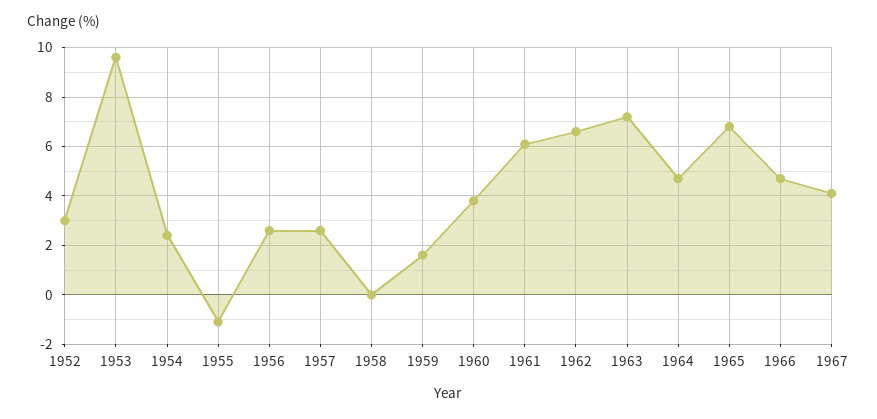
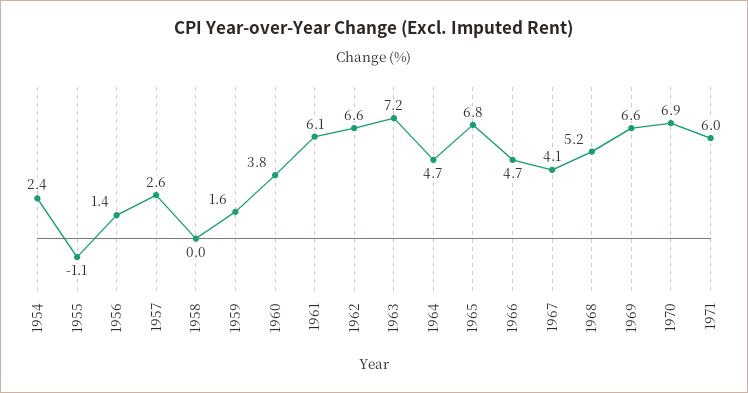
1952: 3 -> none
1953: 9.5 -> none
1956: 2.5 -> 1.4
1968: none -> 5.2
1969: none -> 6.6
1970: none -> 6.9
1971: none -> 6

